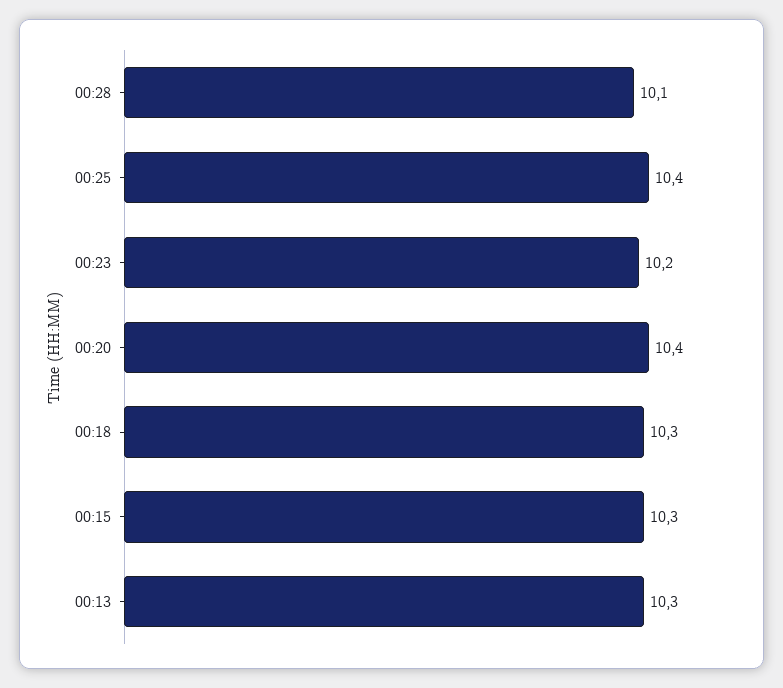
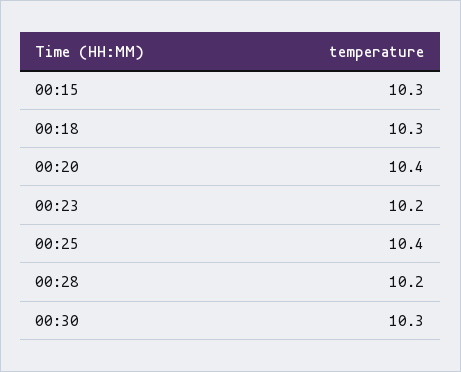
00:28: 10.1 -> 10.2
00:13: 10.3 -> none
00:30: none -> 10.3

